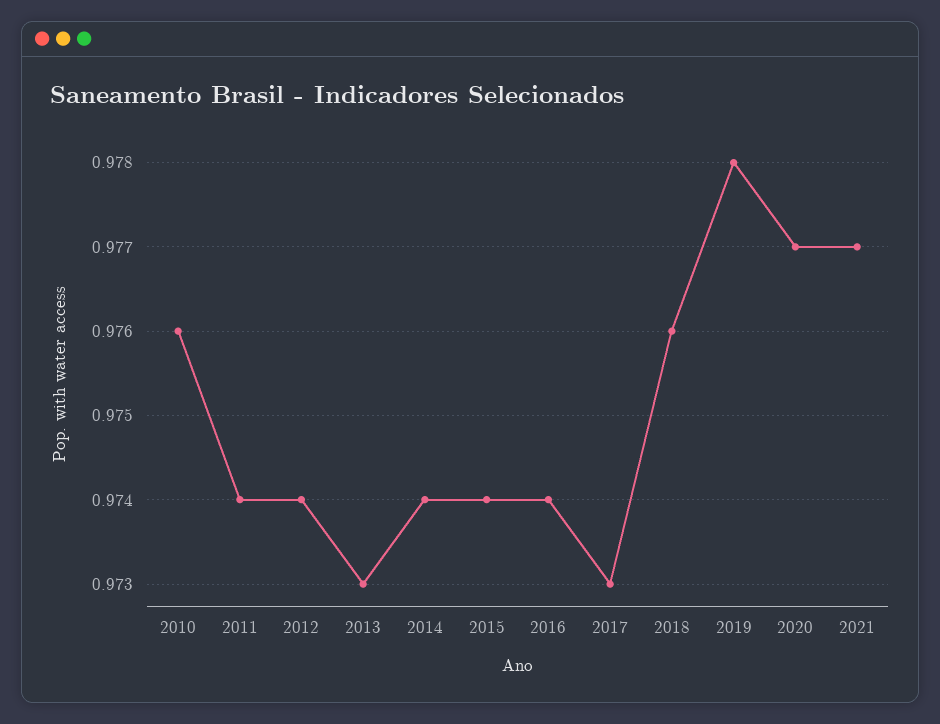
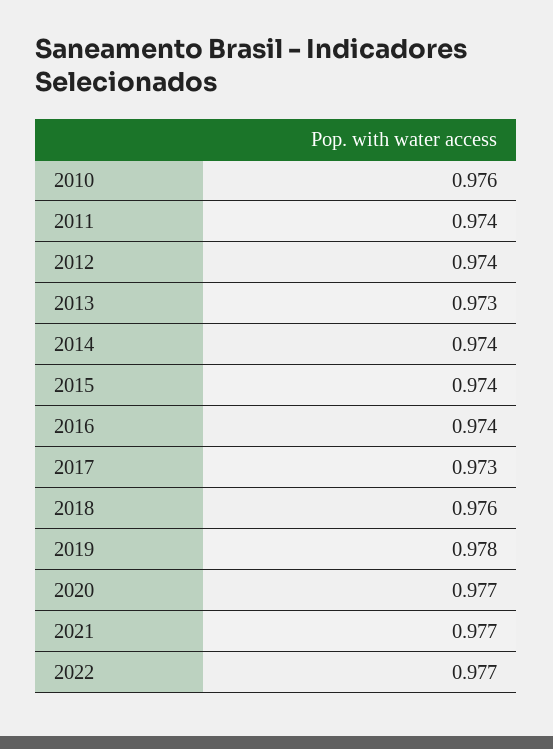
2022: none -> 0.977

